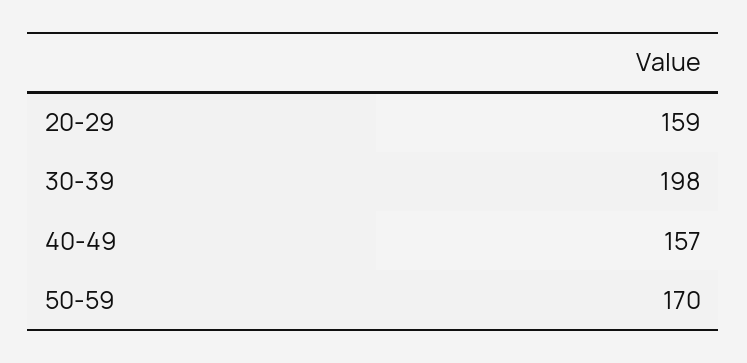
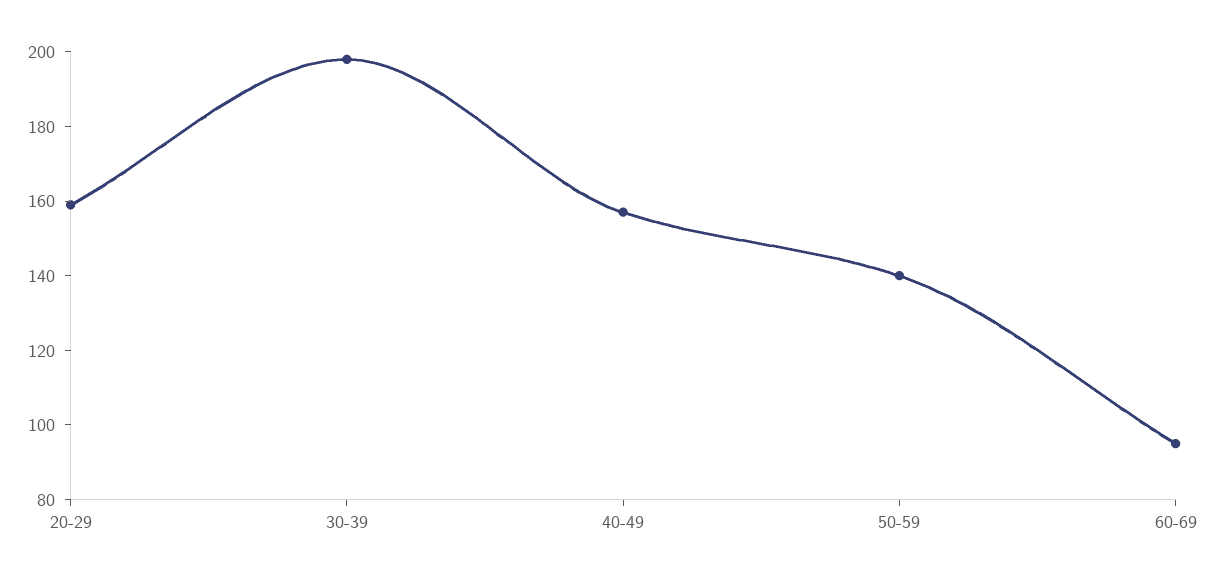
50-59: 170 -> 140
60-69: none -> 95

